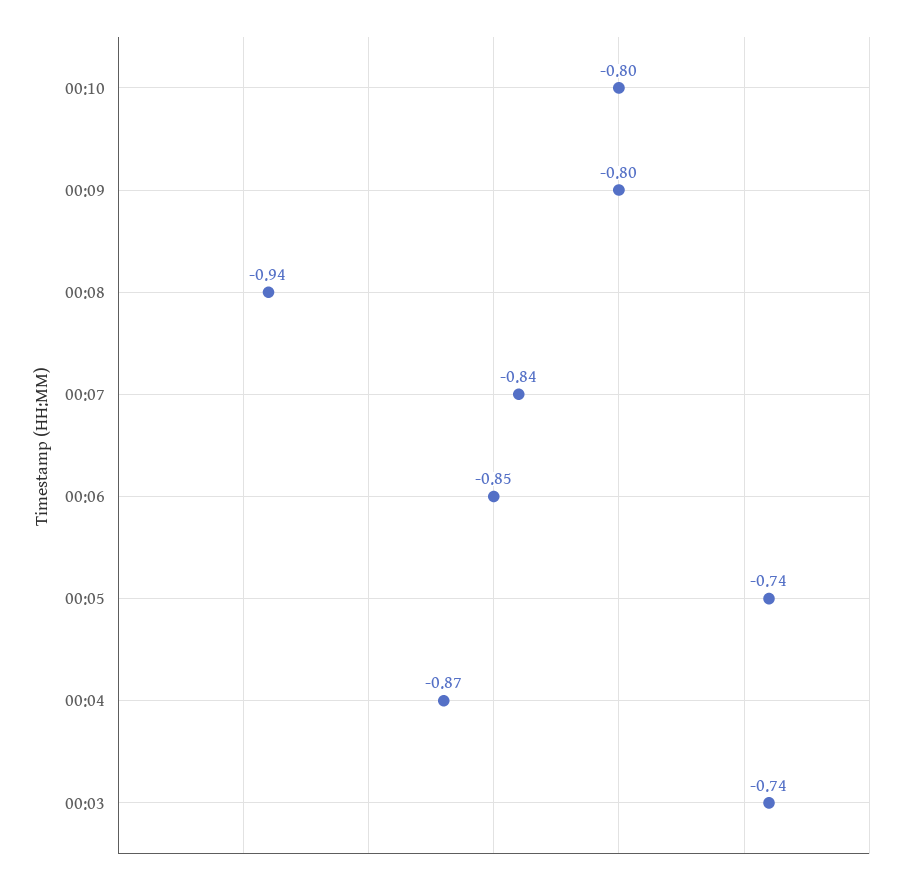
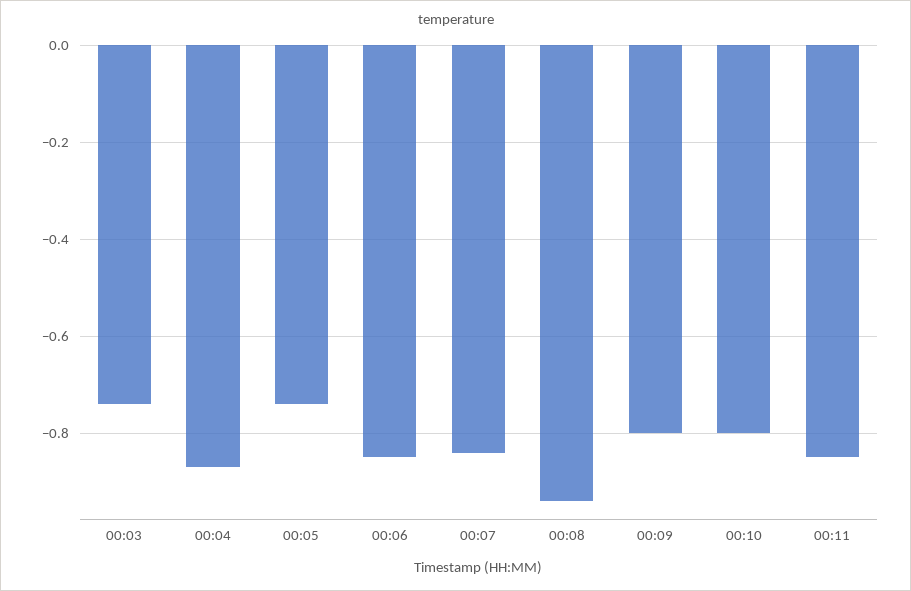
00:11: none -> -0.85

